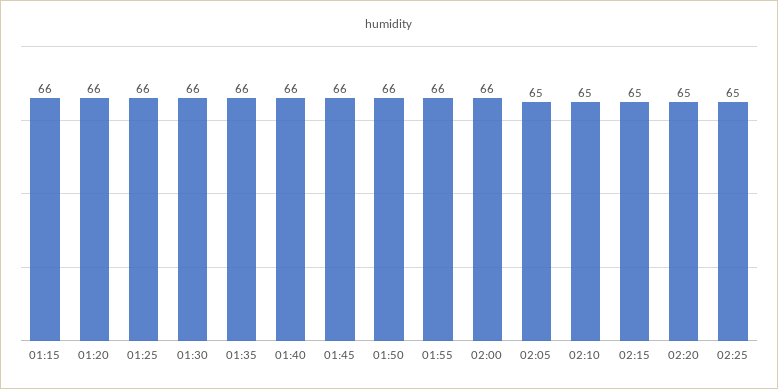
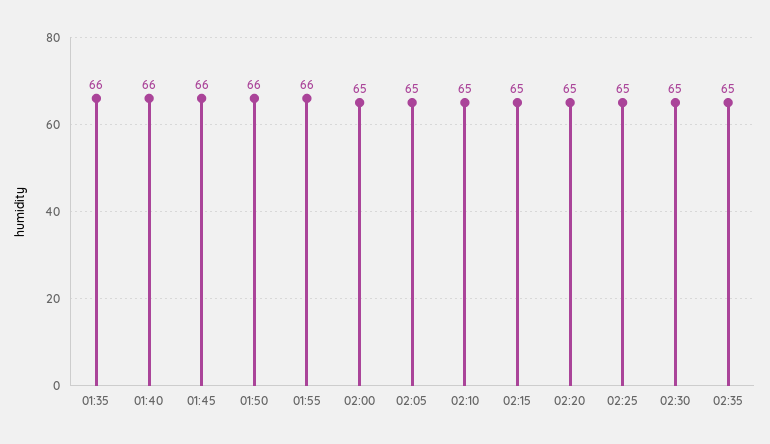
01:15: 66 -> none
01:20: 66 -> none
01:25: 66 -> none
01:30: 66 -> none
02:00: 66 -> 65
02:30: none -> 65
02:35: none -> 65

